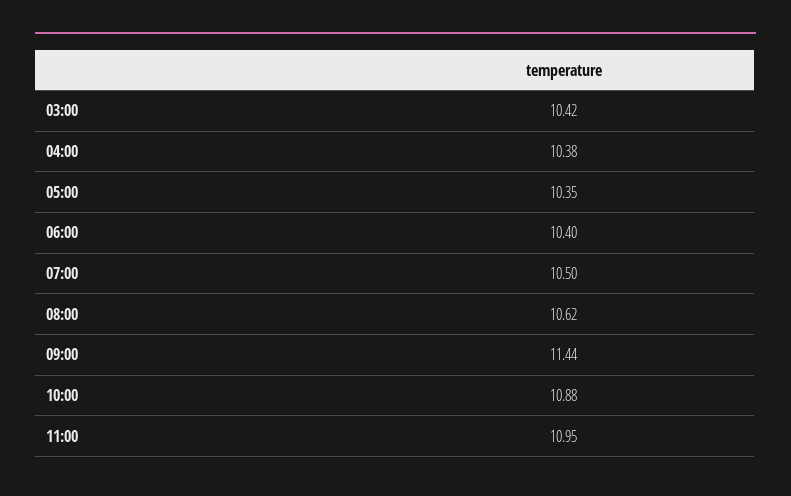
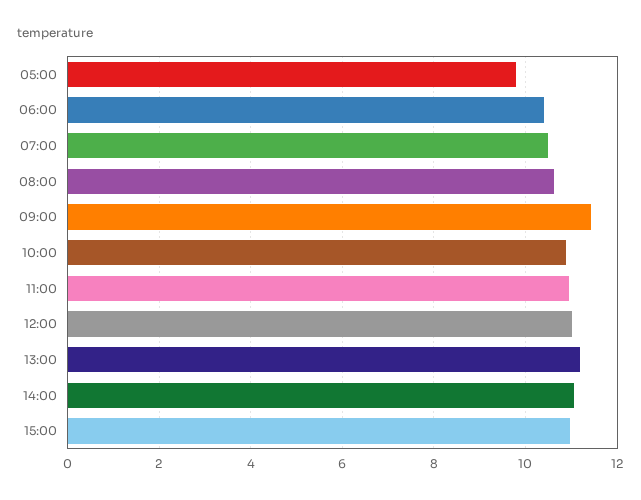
03:00: 10.42 -> none
04:00: 10.38 -> none
05:00: 10.35 -> 9.8
12:00: none -> 11
13:00: none -> 11.2
14:00: none -> 11
15:00: none -> 11

